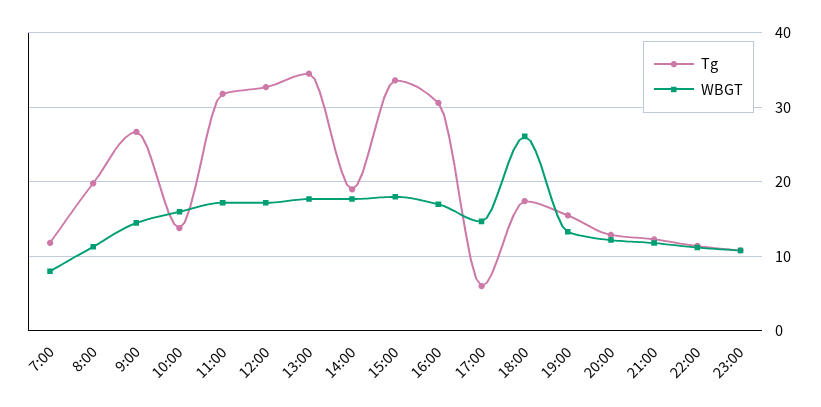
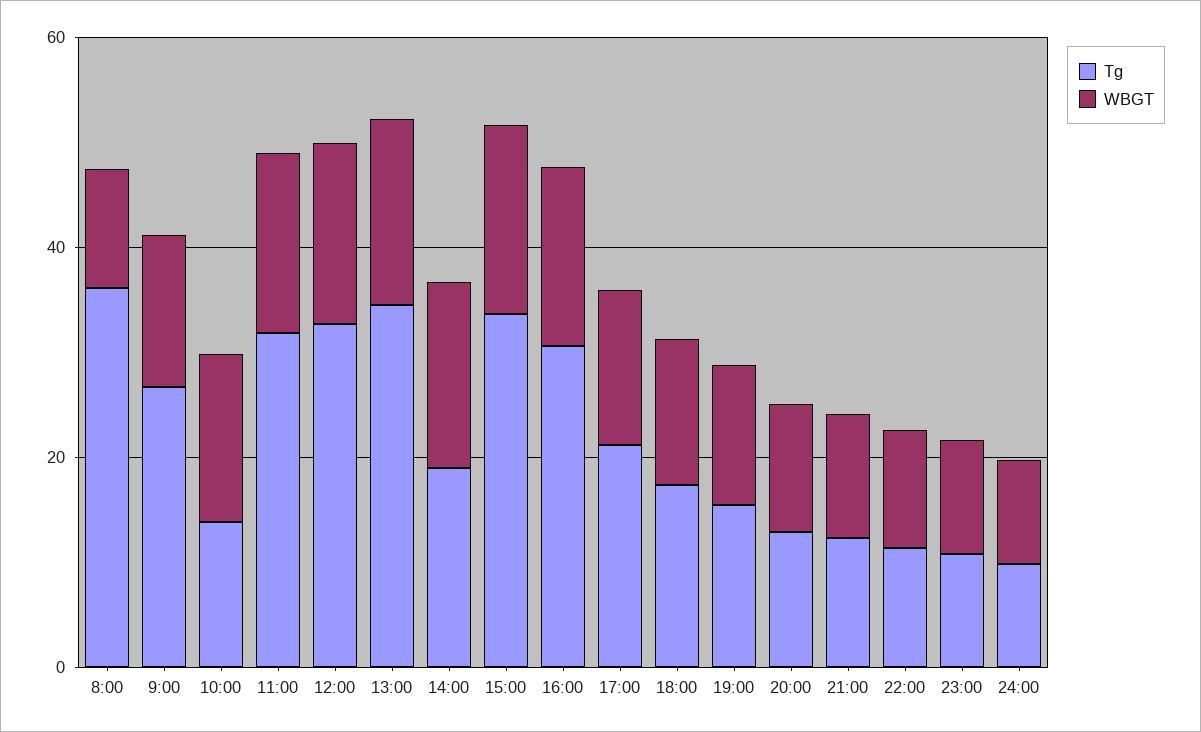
Tg, 7:00: 12 -> none
WBGT, 7:00: 8 -> none
Tg, 8:00: 20 -> 35
Tg, 17:00: 6 -> 20
WBGT, 18:00: 26 -> 15
Tg, 24:00: none -> 10
WBGT, 24:00: none -> 10

